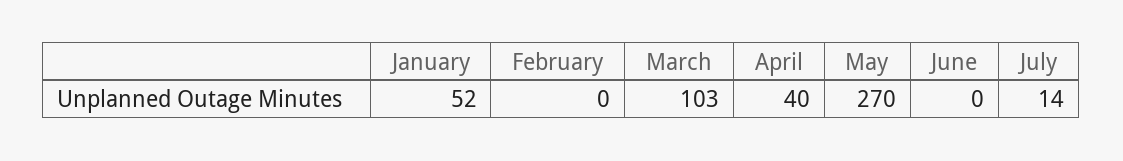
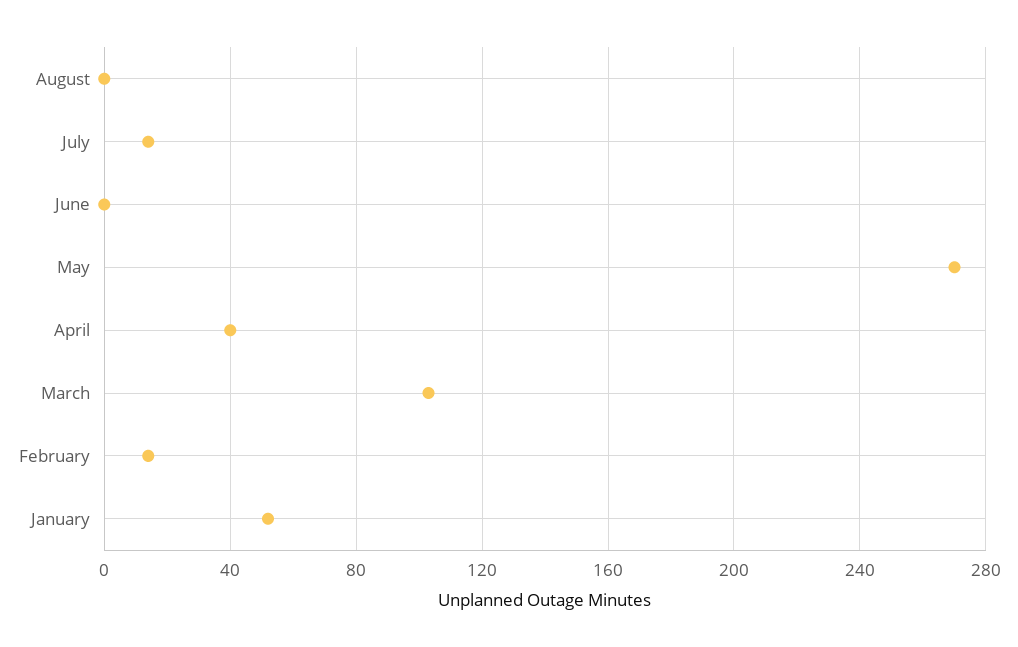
February: 0 -> 15
August: none -> 0

